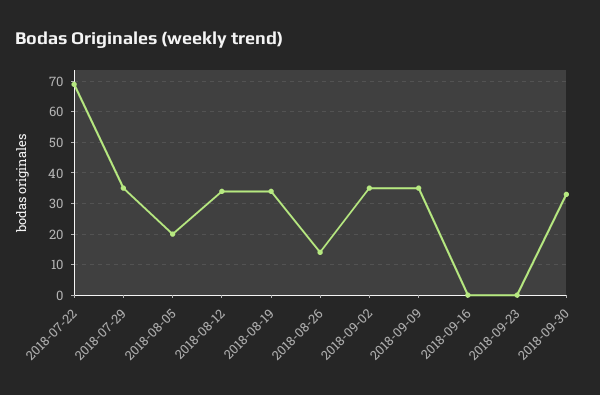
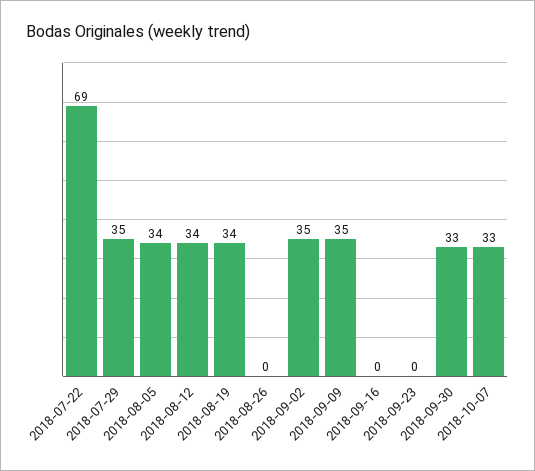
2018-08-05: 20 -> 34
2018-08-26: 15 -> 0
2018-10-07: none -> 33

